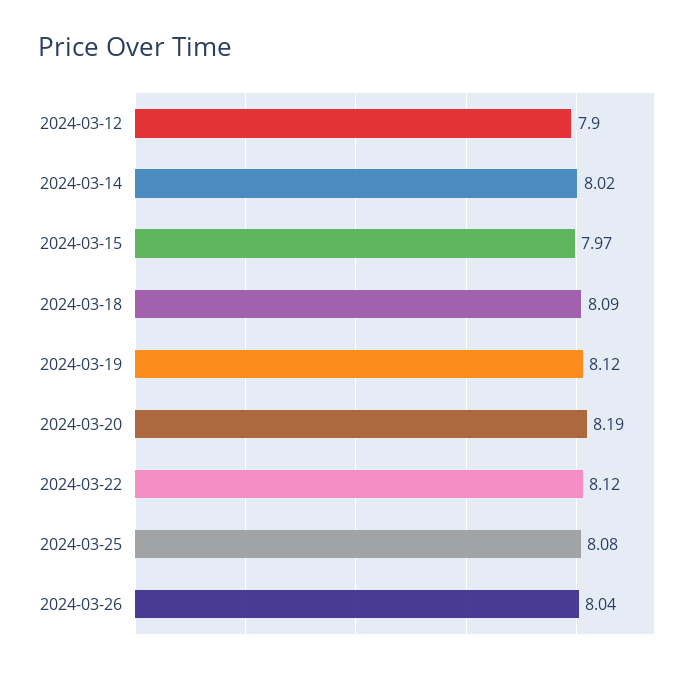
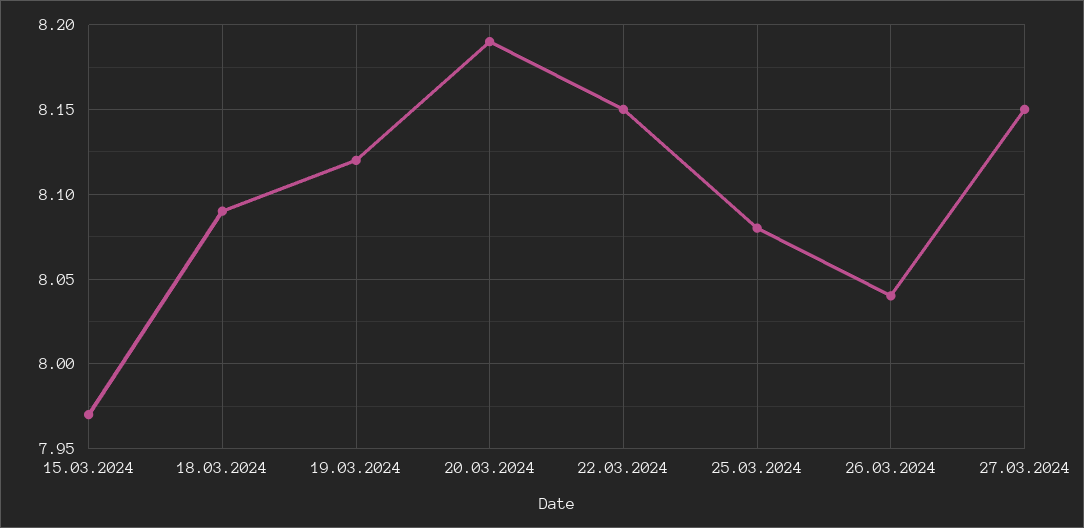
2024-03-12: 7.9 -> none
2024-03-14: 8.02 -> none
2024-03-22: 8.12 -> 8.15
27.03.2024: none -> 8.15

